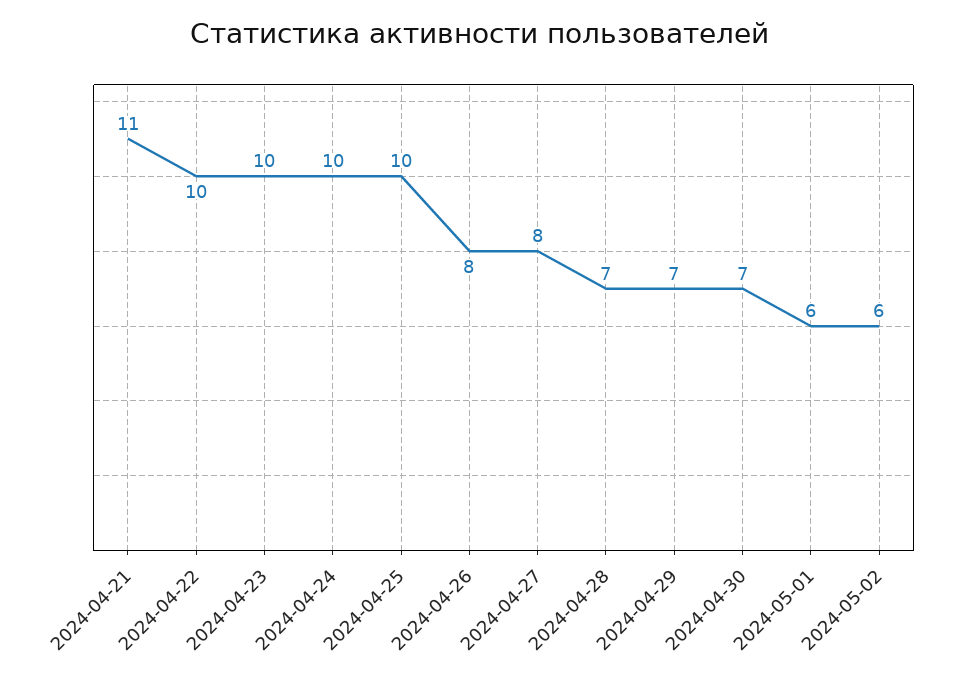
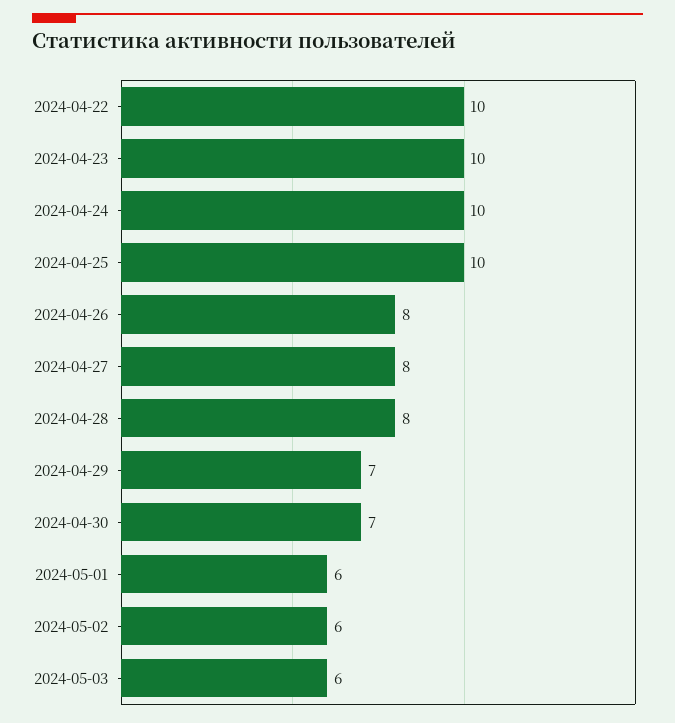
2024-04-21: 11 -> none
2024-04-28: 7 -> 8
2024-05-03: none -> 6

